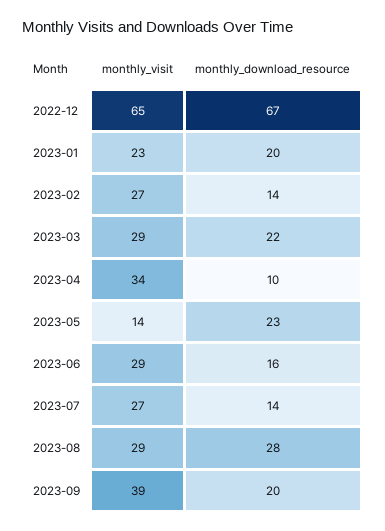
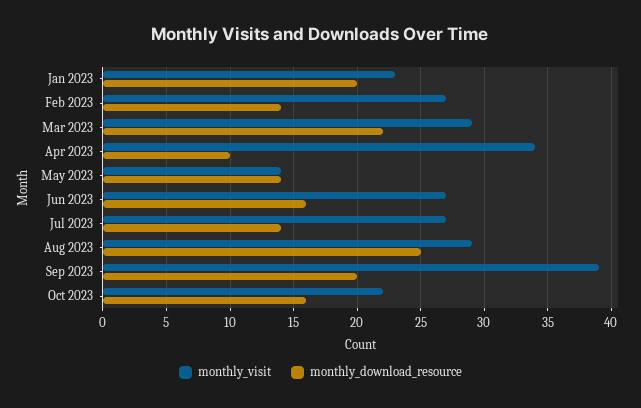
monthly_visit, 2022-12: 65 -> none
monthly_download_resource, 2022-12: 67 -> none
monthly_download_resource, 2023-05: 23 -> 14
monthly_visit, 2023-06: 29 -> 27
monthly_download_resource, 2023-08: 28 -> 25
monthly_visit, Oct 2023: none -> 22
monthly_download_resource, Oct 2023: none -> 16

